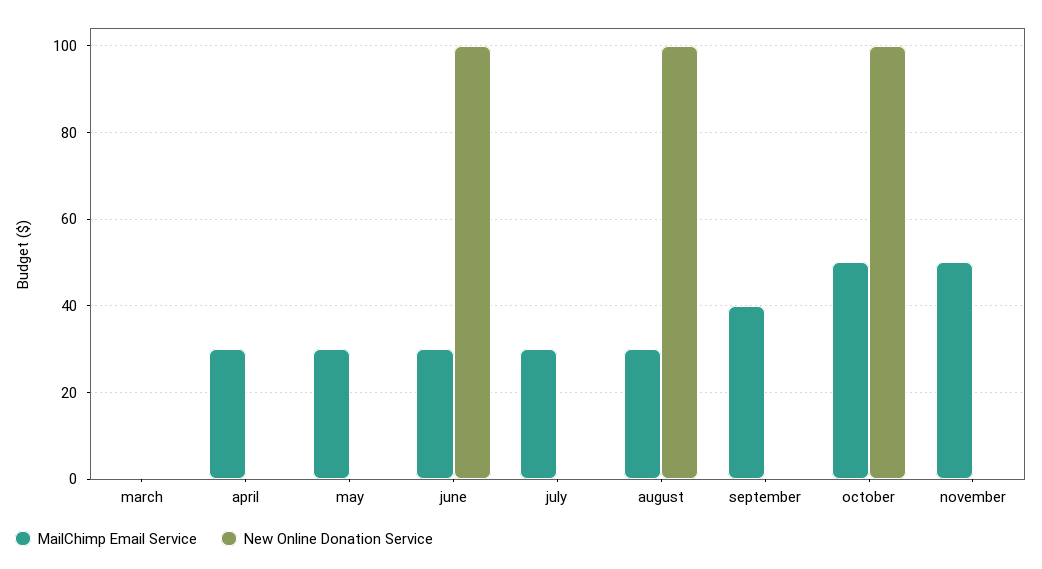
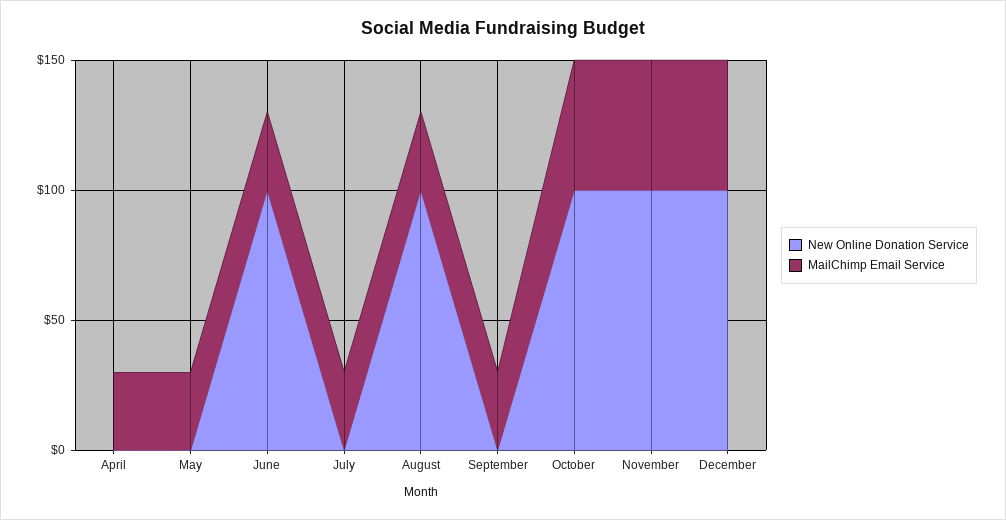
MailChimp Email Service, march: 0 -> none
New Online Donation Service, march: 0 -> none
MailChimp Email Service, september: 40 -> 30
New Online Donation Service, november: 0 -> 100
New Online Donation Service, December: none -> 100
MailChimp Email Service, December: none -> 50

